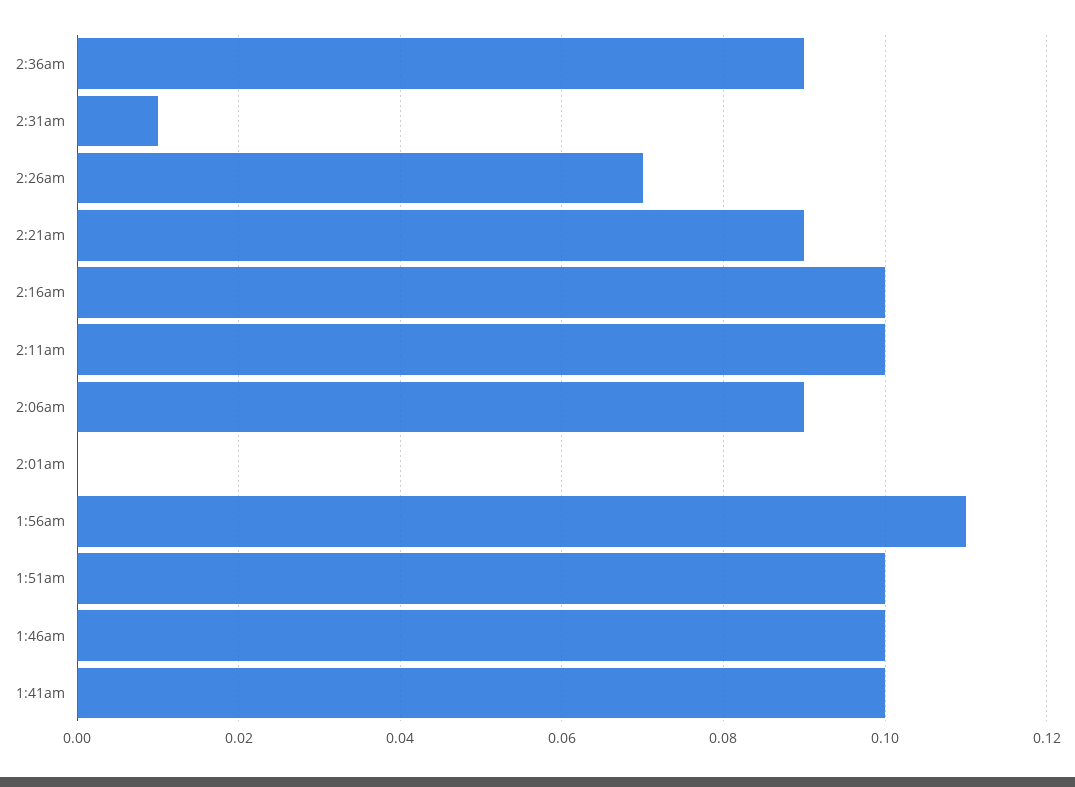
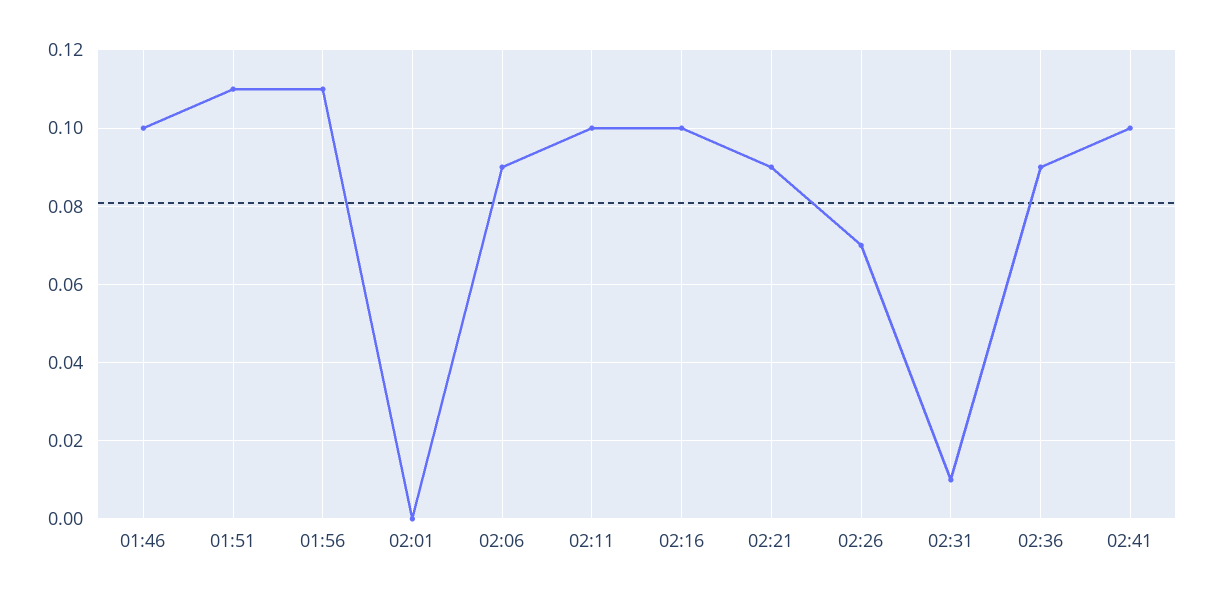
1:51am: 0.1 -> 0.11
1:41am: 0.1 -> none
02:41: none -> 0.1

